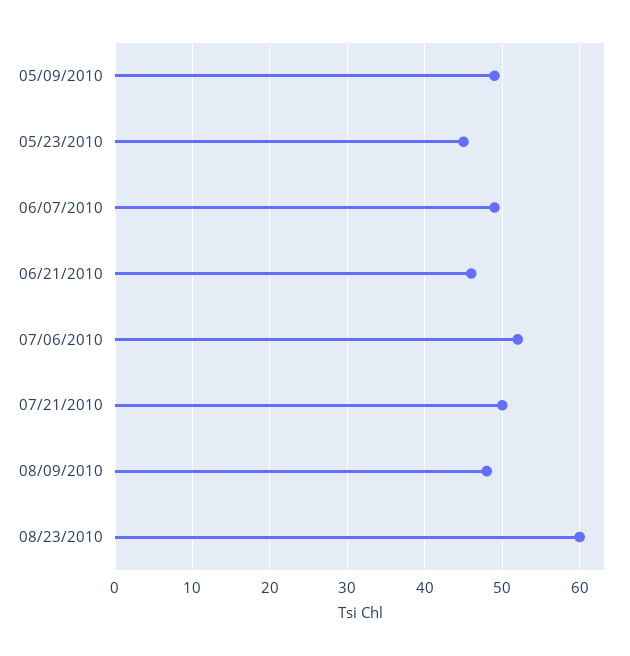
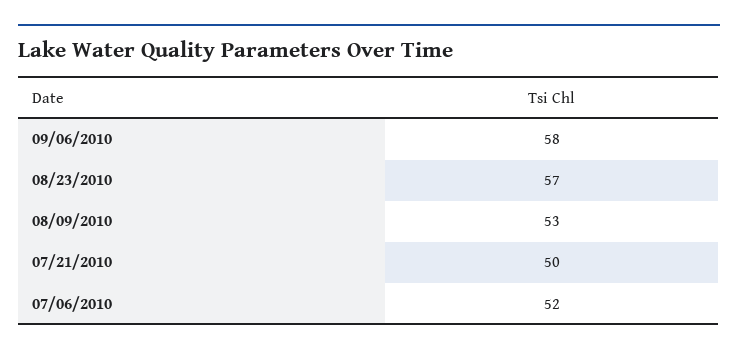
05/09/2010: 49 -> none
05/23/2010: 45 -> none
06/07/2010: 49 -> none
06/21/2010: 46 -> none
08/09/2010: 48 -> 53
08/23/2010: 60 -> 57
09/06/2010: none -> 58

